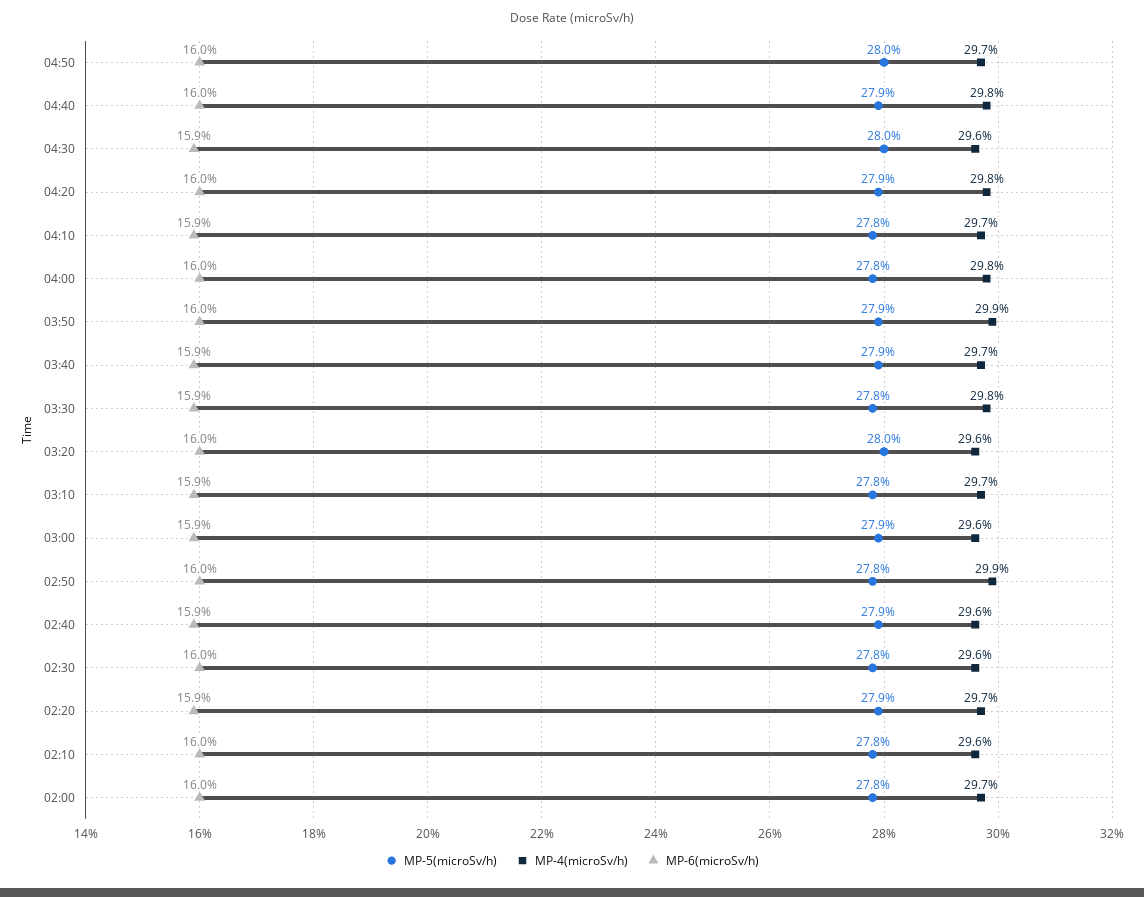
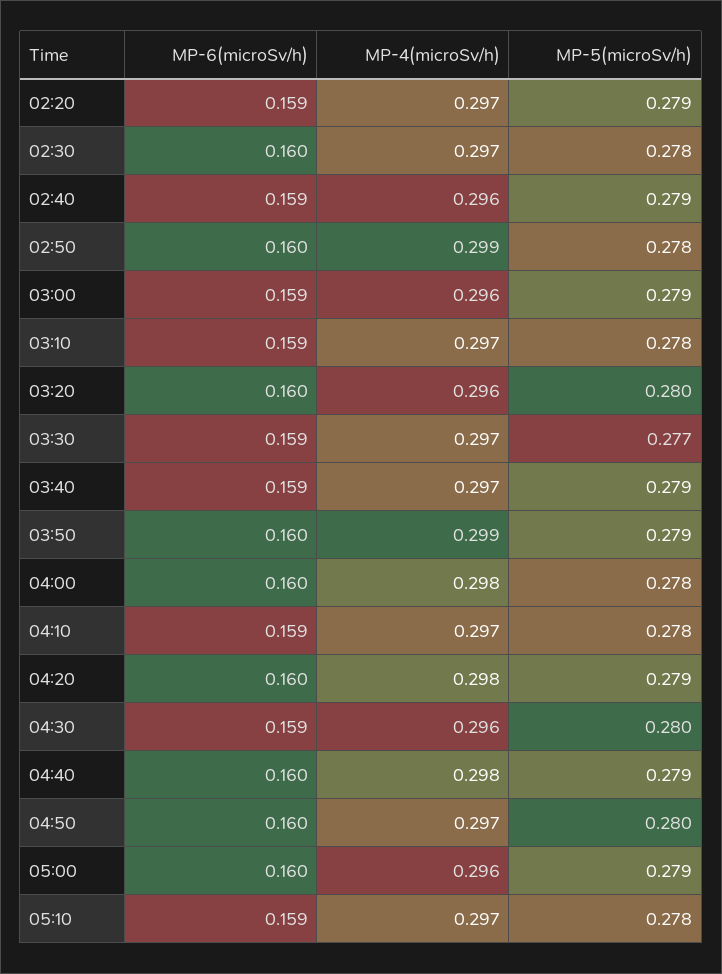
MP-5(microSv/h), 03:30: 0.278 -> 0.277
MP-4(microSv/h), 03:30: 0.298 -> 0.297
MP-4(microSv/h), 02:30: 0.296 -> 0.297
MP-5(microSv/h), 02:10: 0.278 -> none
MP-4(microSv/h), 02:10: 0.296 -> none
MP-6(microSv/h), 02:10: 0.16 -> none
MP-5(microSv/h), 02:00: 0.278 -> none
MP-4(microSv/h), 02:00: 0.297 -> none
MP-6(microSv/h), 02:00: 0.16 -> none
MP-6(microSv/h), 05:00: none -> 0.16
MP-4(microSv/h), 05:00: none -> 0.296
MP-5(microSv/h), 05:00: none -> 0.279
MP-6(microSv/h), 05:10: none -> 0.159
MP-4(microSv/h), 05:10: none -> 0.297
MP-5(microSv/h), 05:10: none -> 0.278

